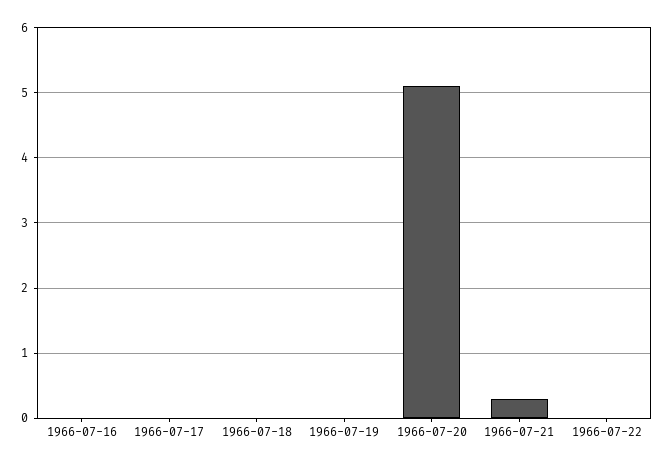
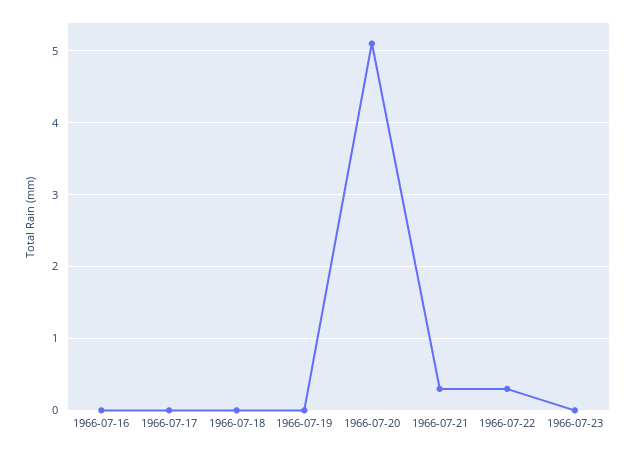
1966-07-22: 0 -> 0.3
1966-07-23: none -> 0

